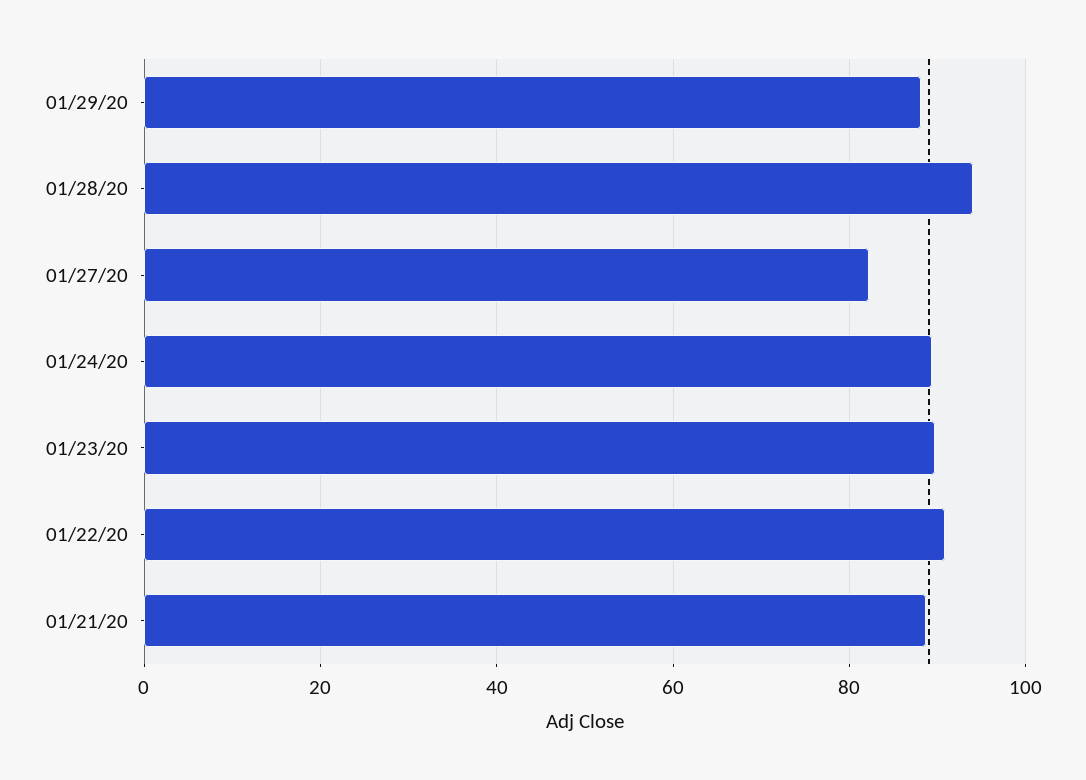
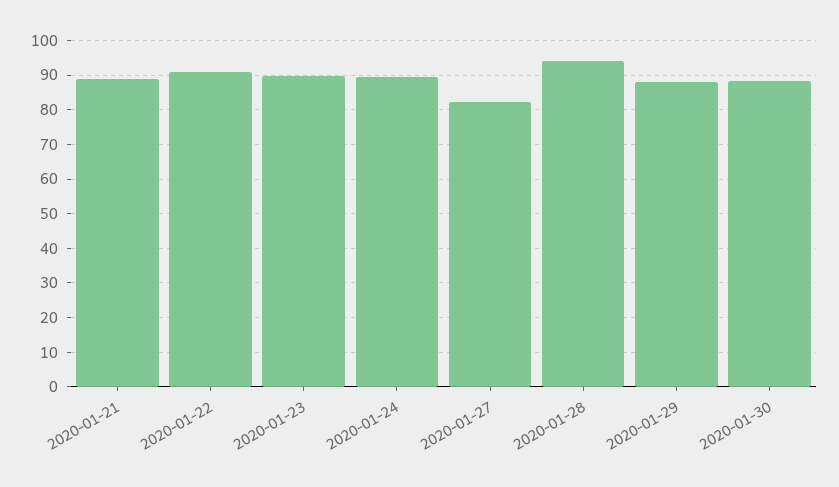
2020-01-30: none -> 88

